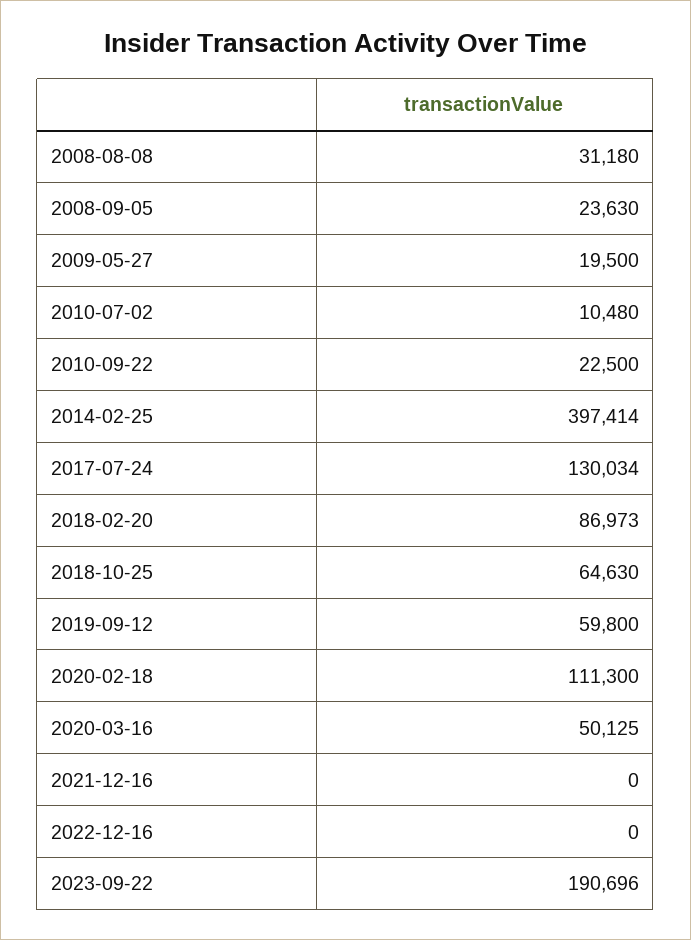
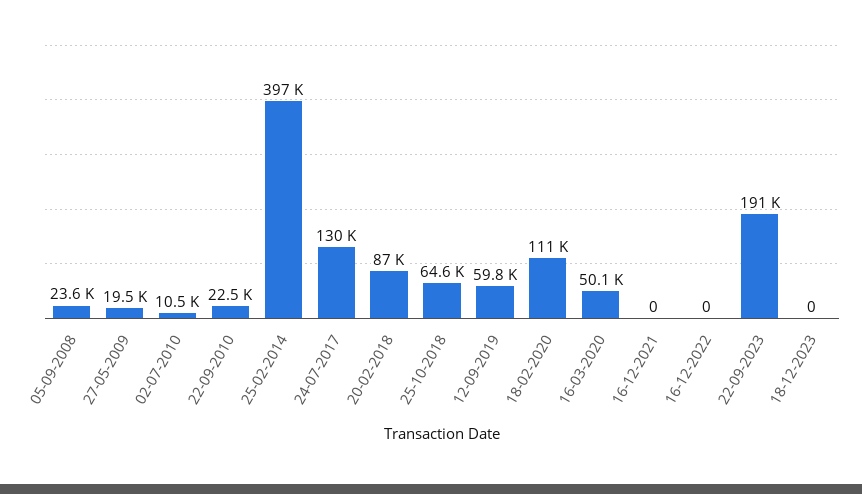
2008-08-08: 31180 -> none
18-12-2023: none -> 0

